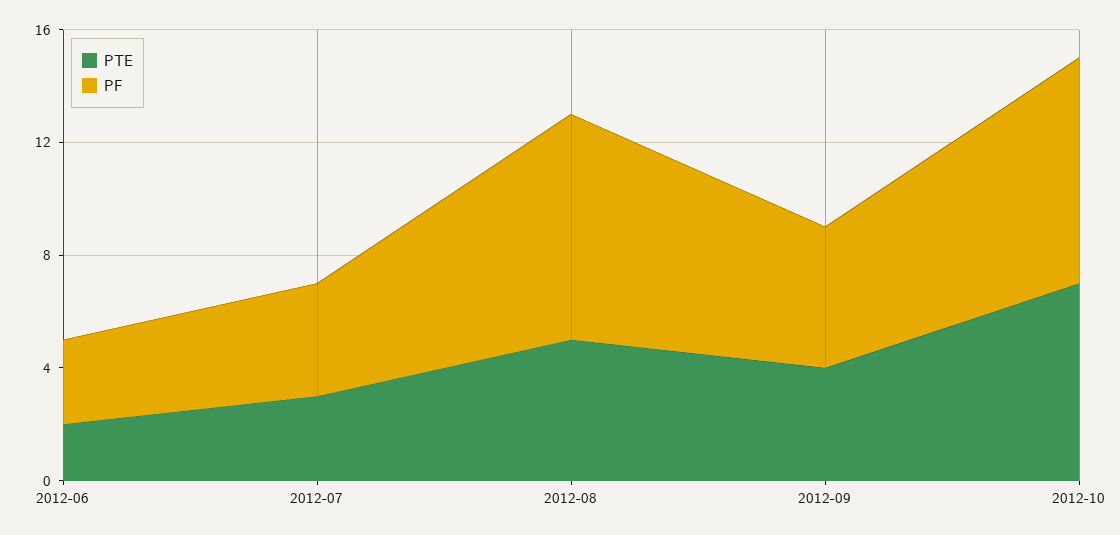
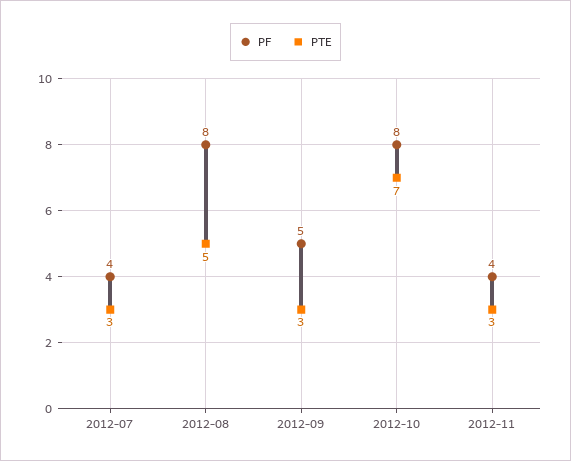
PTE, 2012-06: 2 -> none
PF, 2012-06: 3 -> none
PTE, 2012-09: 4 -> 3
PF, 2012-11: none -> 4
PTE, 2012-11: none -> 3

